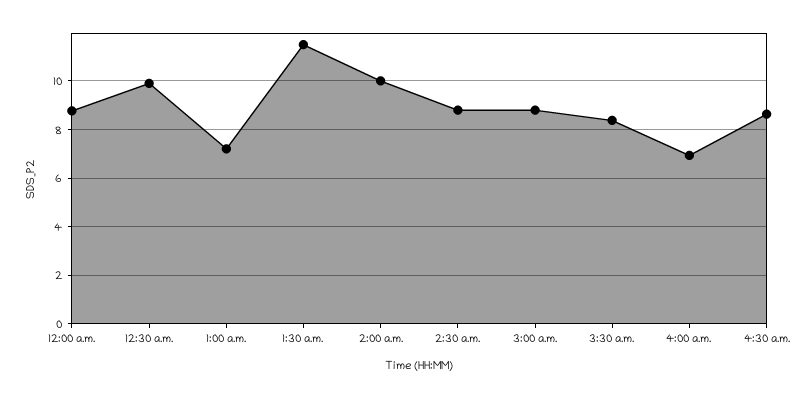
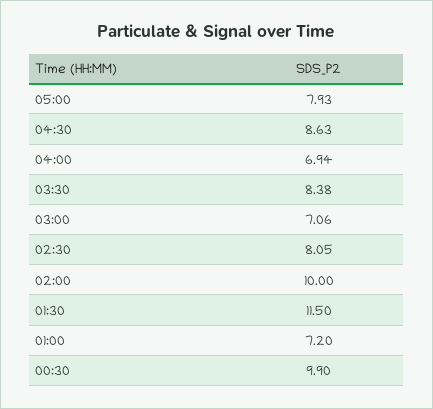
12:00 a.m.: 8.75 -> none
2:30 a.m.: 8.75 -> 8.05
3:00 a.m.: 8.75 -> 7.06
05:00: none -> 7.93

